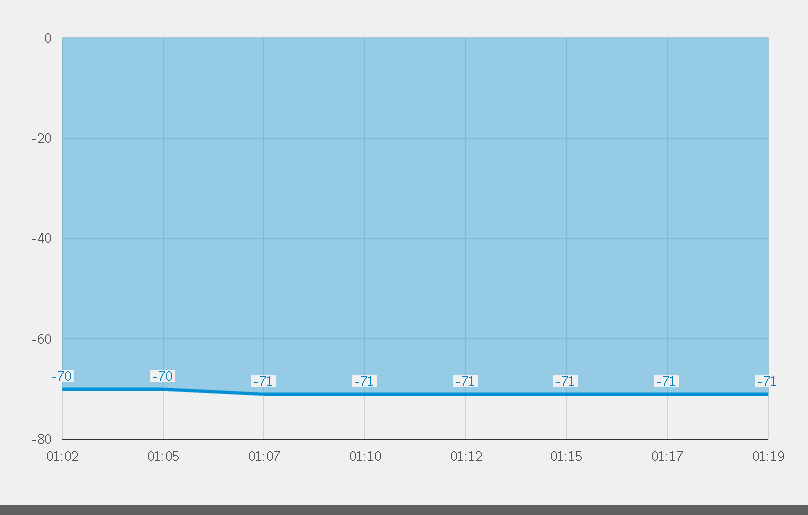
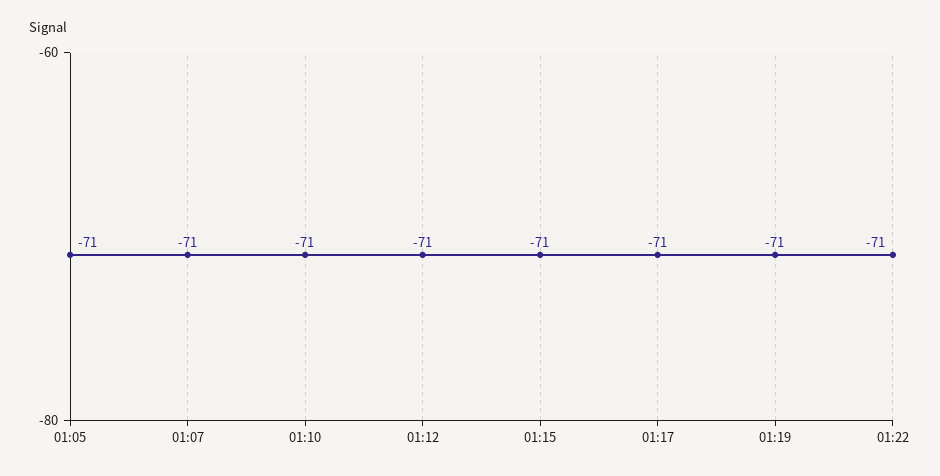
01:02: -70 -> none
01:05: -70 -> -71
01:22: none -> -71

